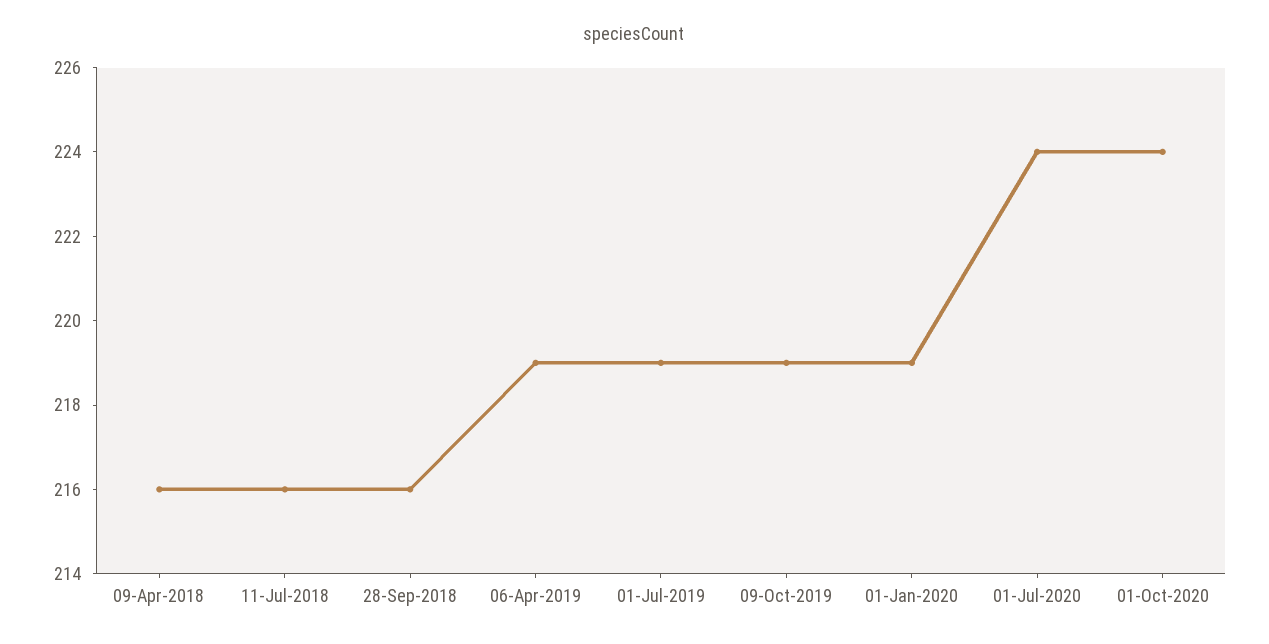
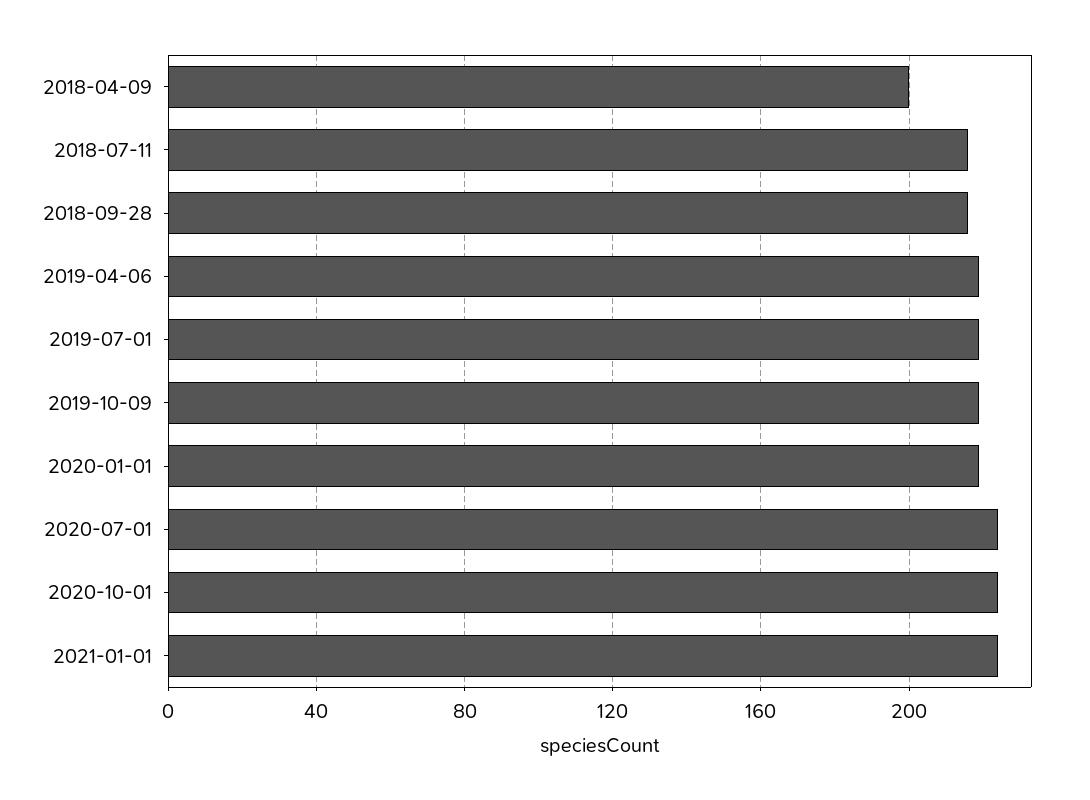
09-Apr-2018: 216 -> 200
2021-01-01: none -> 225

